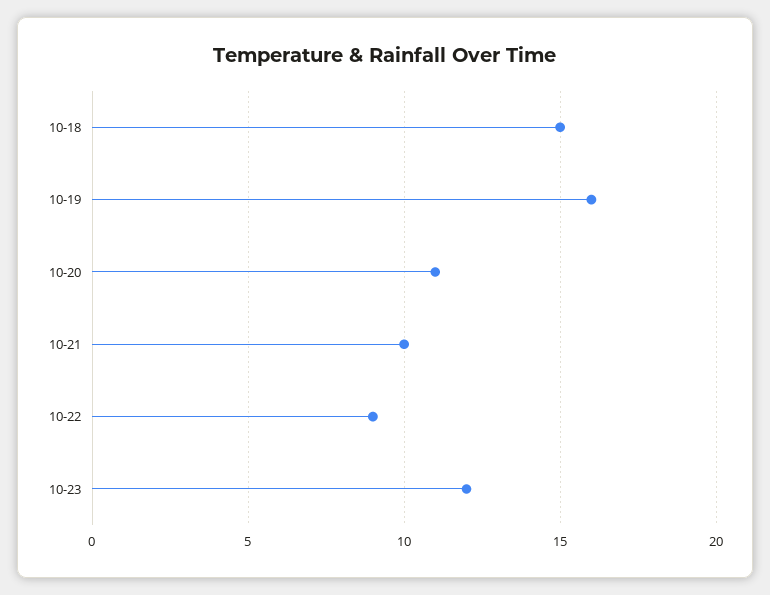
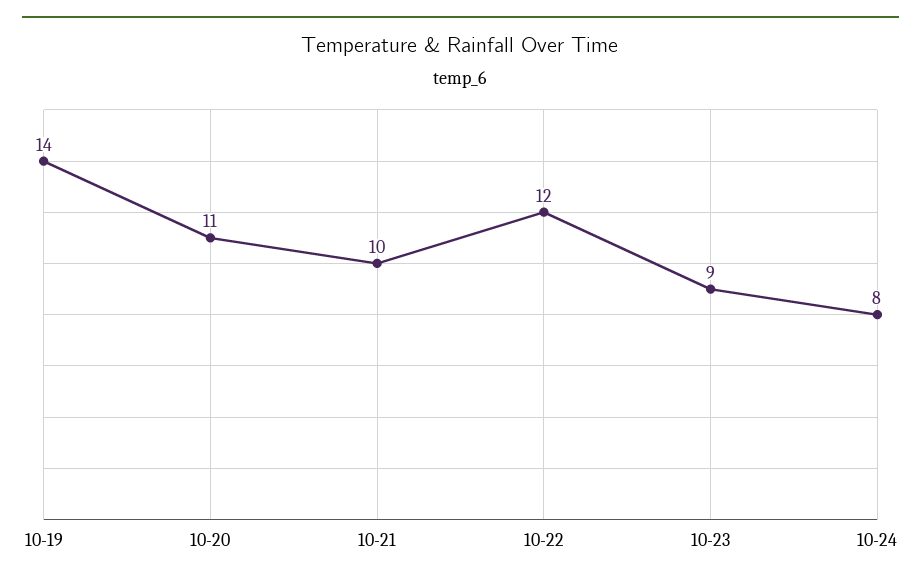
10-18: 15 -> none
10-19: 16 -> 14
10-22: 9 -> 12
10-23: 12 -> 9
10-24: none -> 8

